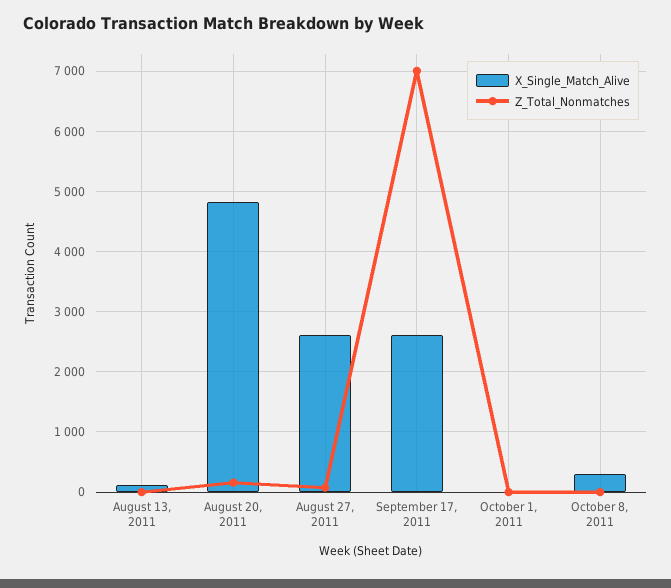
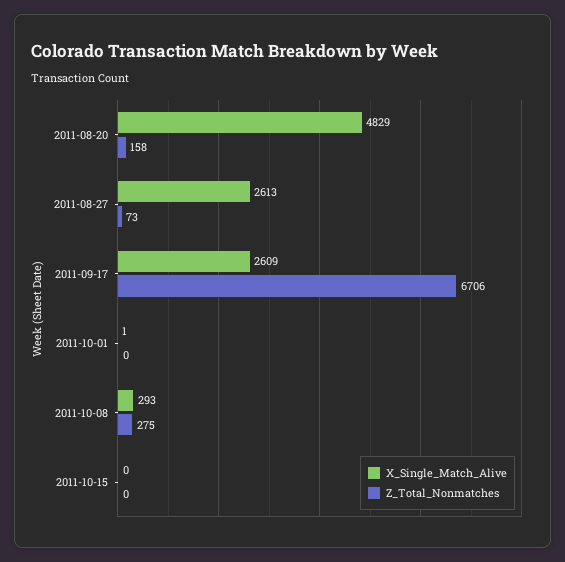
X_Single_Match_Alive, August 13, 2011: 100 -> none
Z_Total_Nonmatches, August 13, 2011: 0 -> none
Z_Total_Nonmatches, September 17, 2011: 7000 -> 6706
Z_Total_Nonmatches, October 8, 2011: 0 -> 275
X_Single_Match_Alive, 2011-10-15: none -> 0
Z_Total_Nonmatches, 2011-10-15: none -> 0

